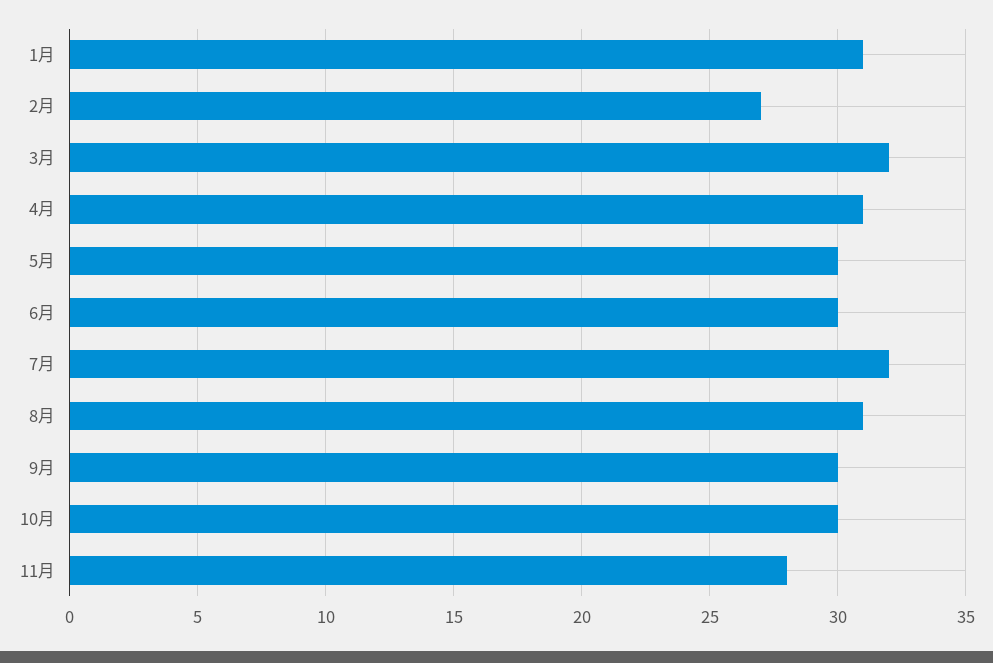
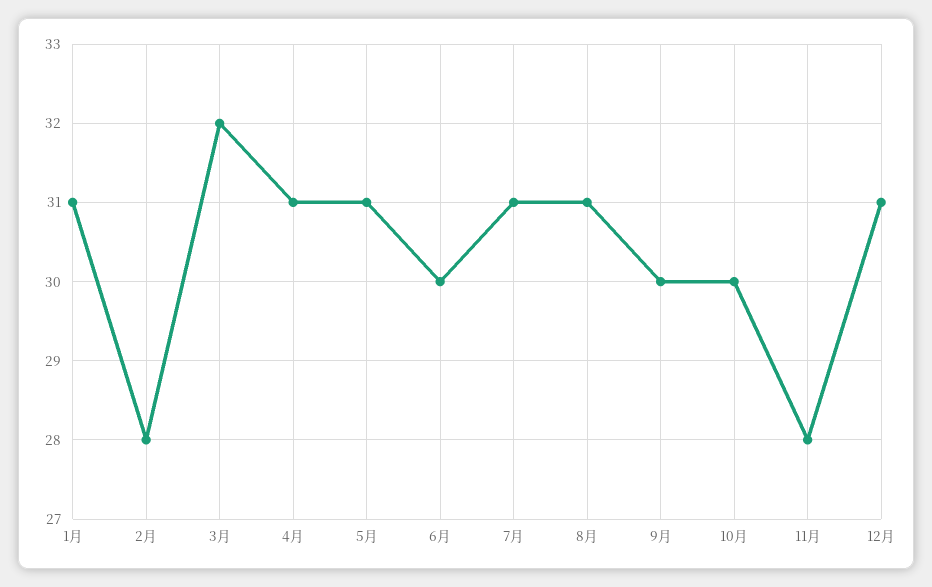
2月: 27 -> 28
5月: 30 -> 31
7月: 32 -> 31
12月: none -> 31

